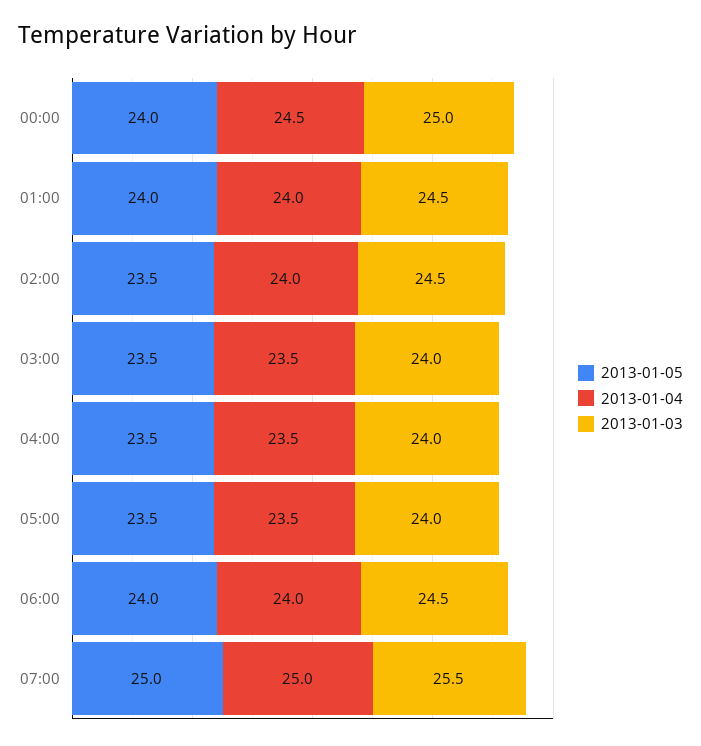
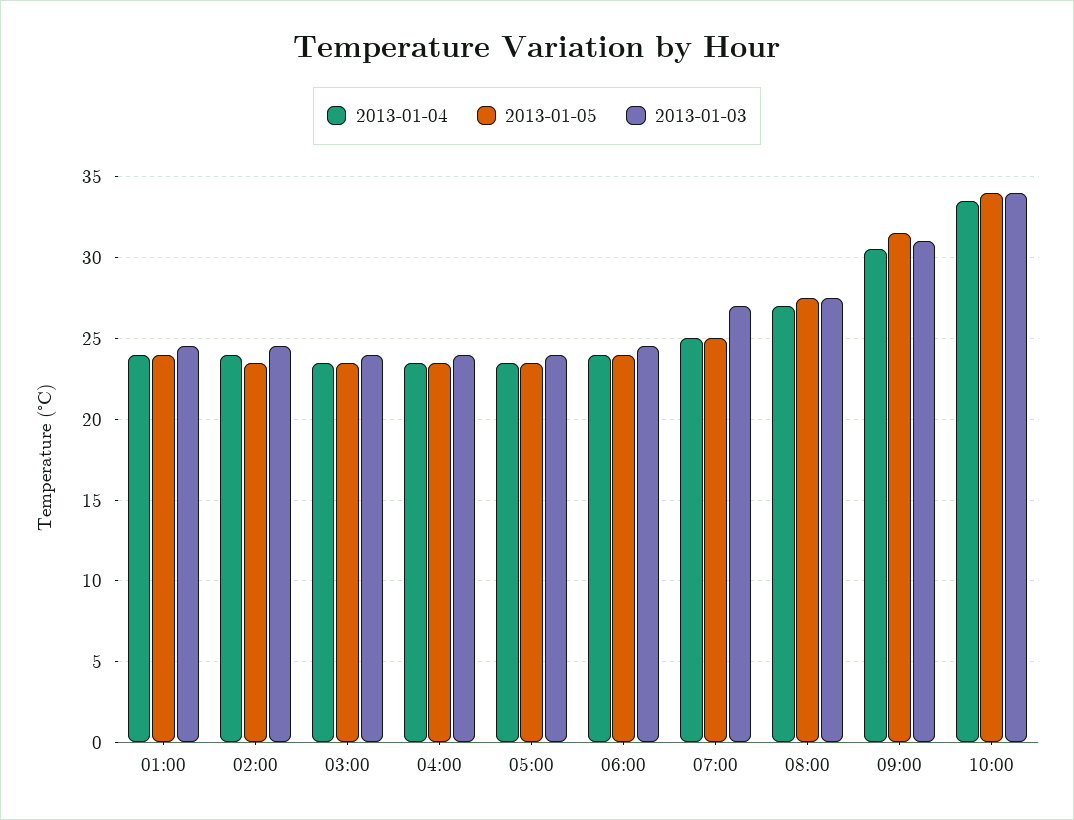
2013-01-05, 00:00: 24 -> none
2013-01-04, 00:00: 24.5 -> none
2013-01-03, 00:00: 25 -> none
2013-01-03, 07:00: 25.5 -> 27
2013-01-04, 08:00: none -> 27
2013-01-05, 08:00: none -> 27.5
2013-01-03, 08:00: none -> 27.5
2013-01-04, 09:00: none -> 30.5
2013-01-05, 09:00: none -> 31.5
2013-01-03, 09:00: none -> 31
2013-01-04, 10:00: none -> 33.5
2013-01-05, 10:00: none -> 34
2013-01-03, 10:00: none -> 34

